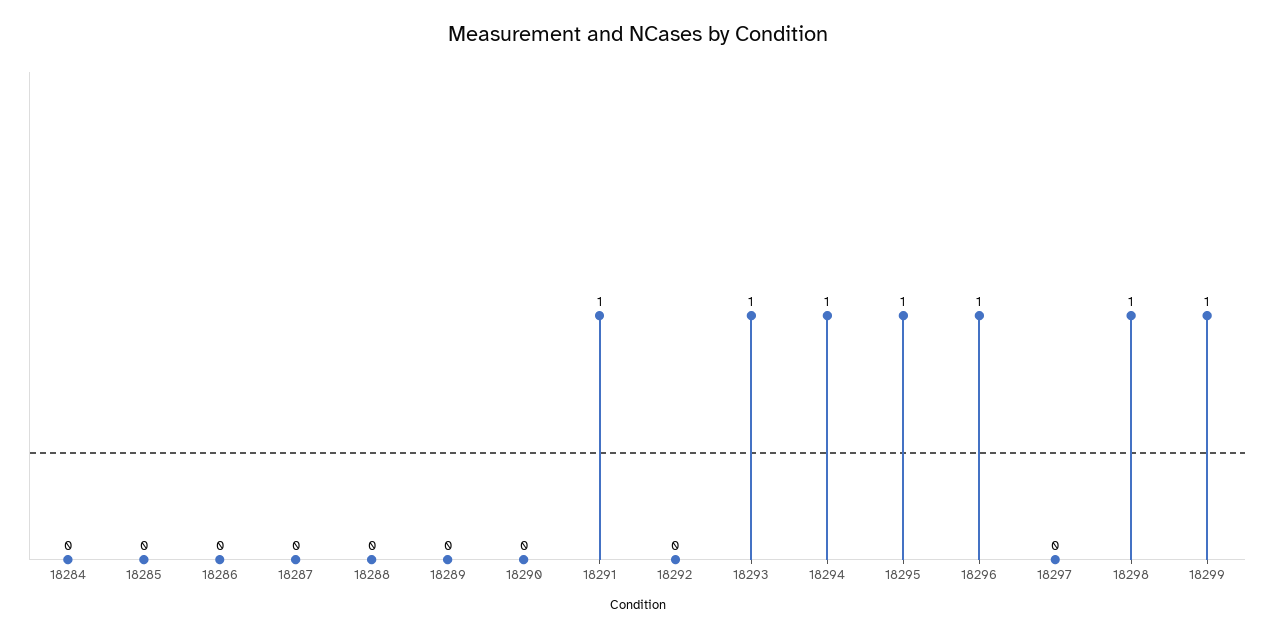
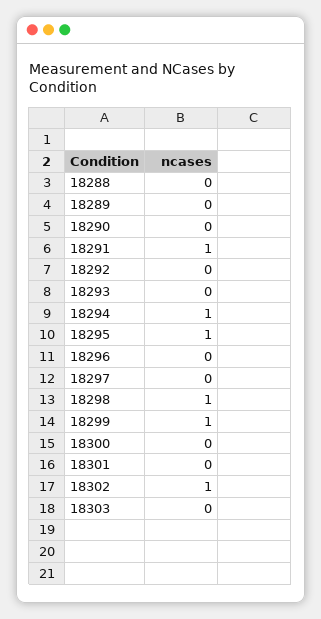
18284: 0 -> none
18285: 0 -> none
18286: 0 -> none
18287: 0 -> none
18293: 1 -> 0
18296: 1 -> 0
18300: none -> 0
18301: none -> 0
18302: none -> 1
18303: none -> 0

